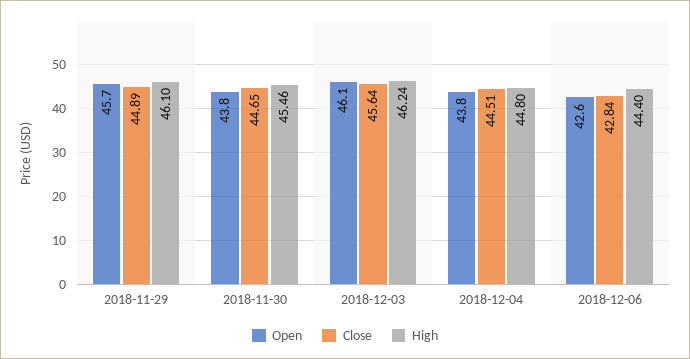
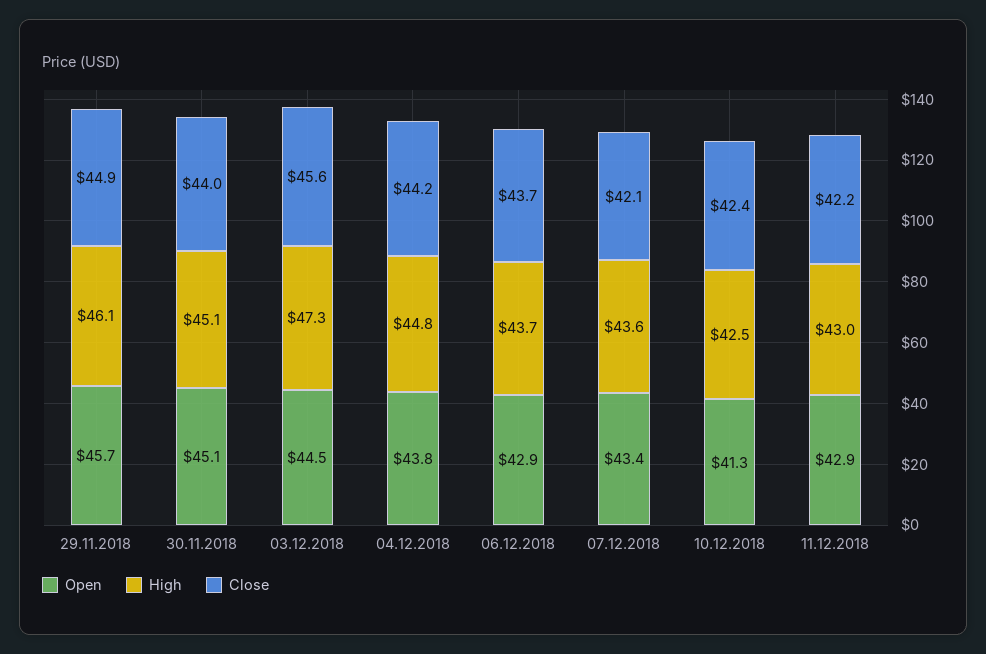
Open, 2018-11-30: 43.8 -> 45.1
Close, 2018-11-30: 44.65 -> 44
High, 2018-11-30: 45.46 -> 45.1
Open, 2018-12-03: 46.1 -> 44.5
High, 2018-12-03: 46.24 -> 47.3
Close, 2018-12-04: 44.51 -> 44.2
Open, 2018-12-06: 42.6 -> 42.9
Close, 2018-12-06: 42.84 -> 43.7
High, 2018-12-06: 44.4 -> 43.7
Open, 07.12.2018: none -> 43.4
High, 07.12.2018: none -> 43.6
Close, 07.12.2018: none -> 42.1
Open, 10.12.2018: none -> 41.3
High, 10.12.2018: none -> 42.5
Close, 10.12.2018: none -> 42.4
Open, 11.12.2018: none -> 42.9
High, 11.12.2018: none -> 43
Close, 11.12.2018: none -> 42.2

